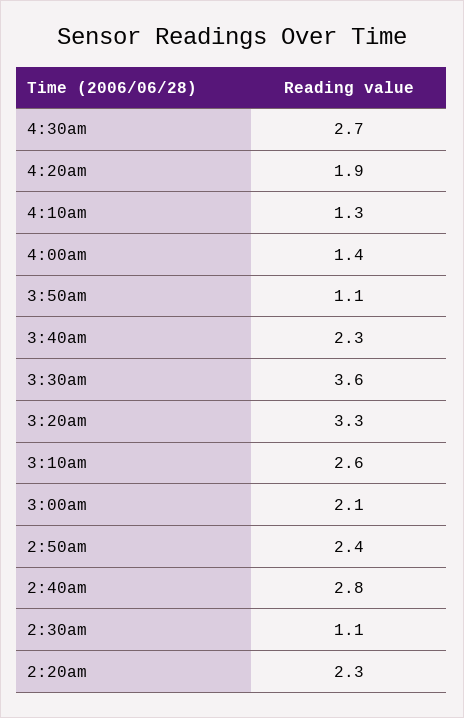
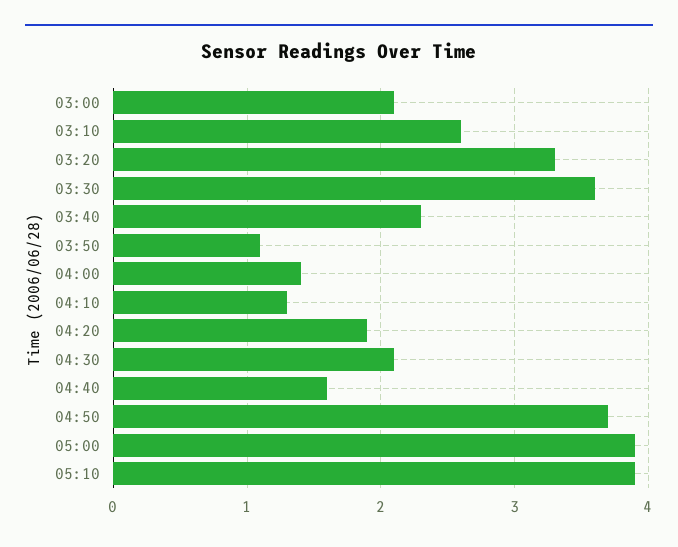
4:30am: 2.7 -> 2.1
2:50am: 2.4 -> none
2:40am: 2.8 -> none
2:30am: 1.1 -> none
2:20am: 2.3 -> none
04:40: none -> 1.6
04:50: none -> 3.7
05:00: none -> 3.9
05:10: none -> 3.9

